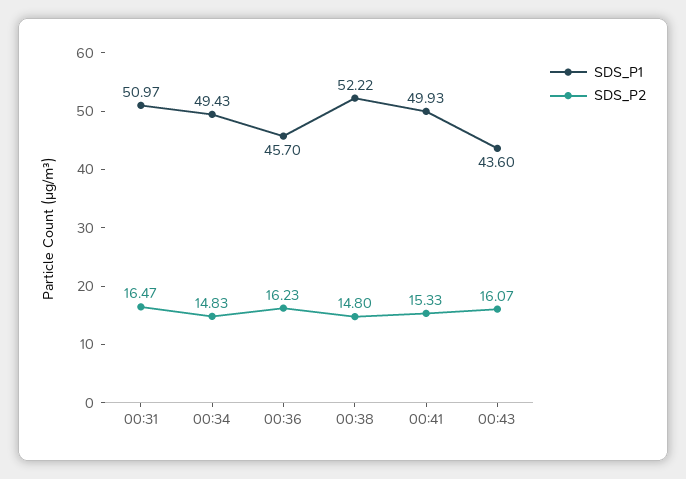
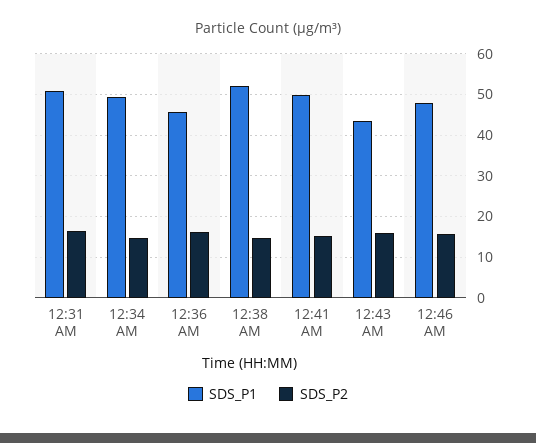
SDS_P1, 12:46 AM: none -> 48
SDS_P2, 12:46 AM: none -> 16

